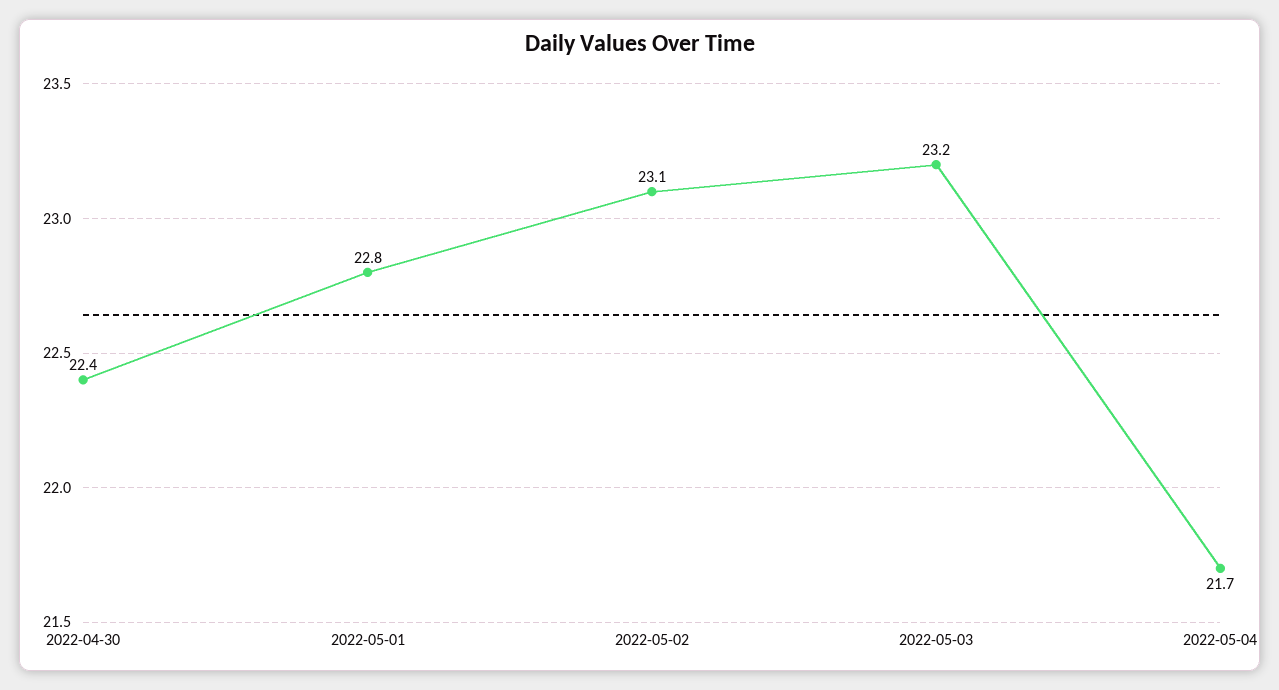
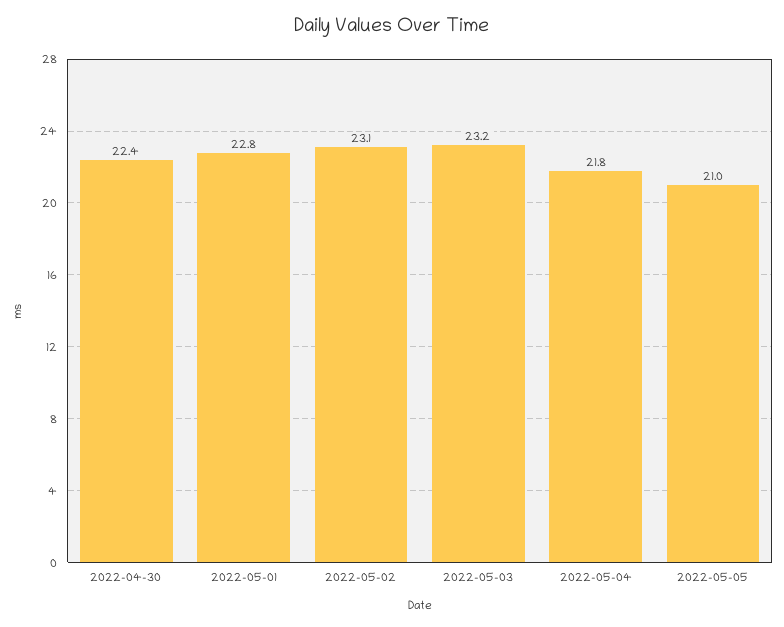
2022-05-04: 21.7 -> 21.8
2022-05-05: none -> 21

